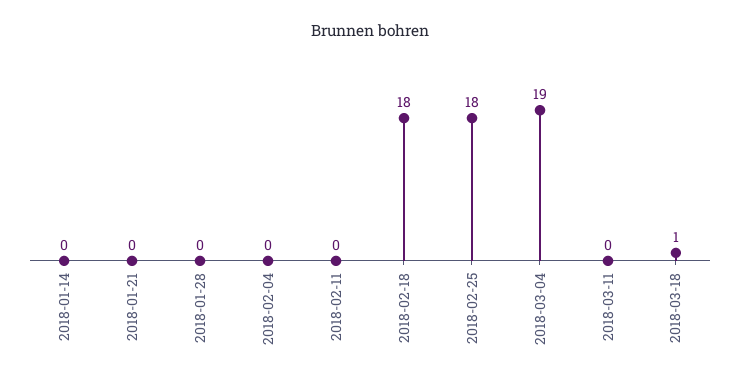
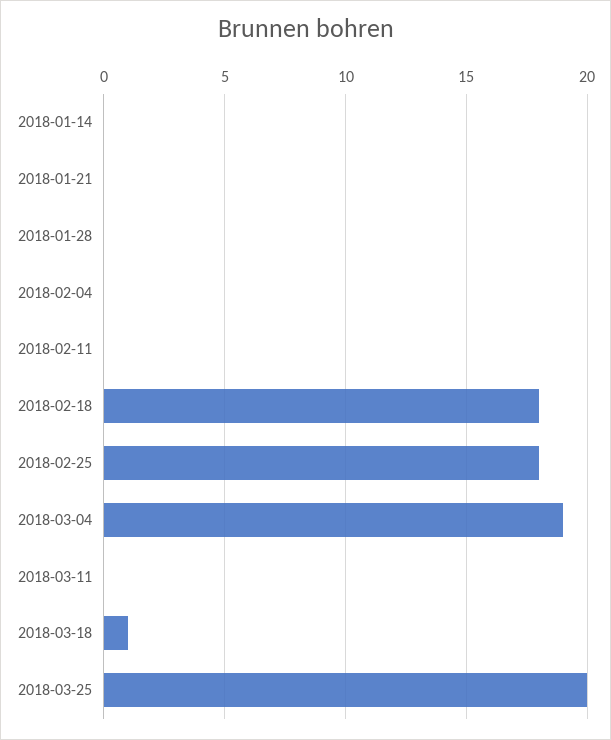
2018-03-25: none -> 20

